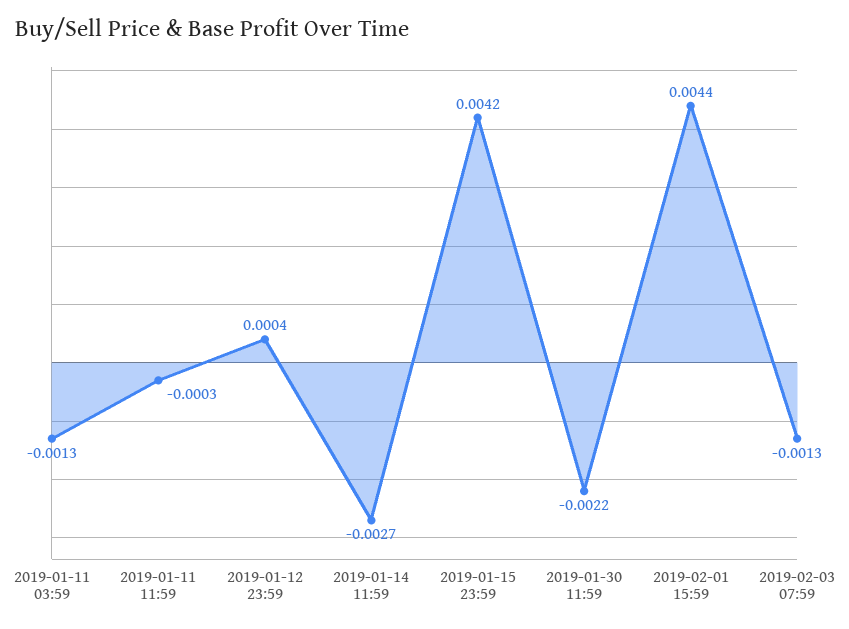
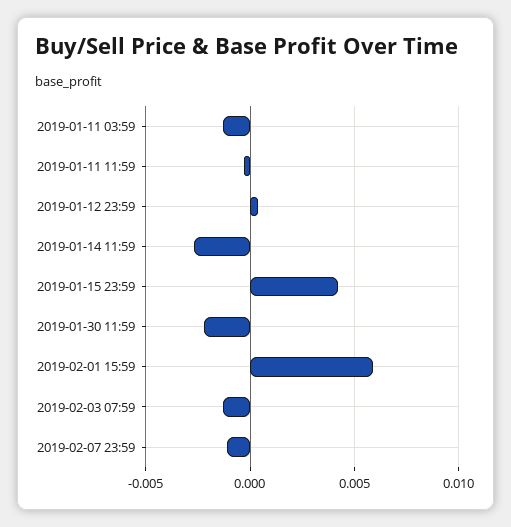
2019-02-01 15:59: 0.0044 -> 0.006
2019-02-07 23:59: none -> -0.001

